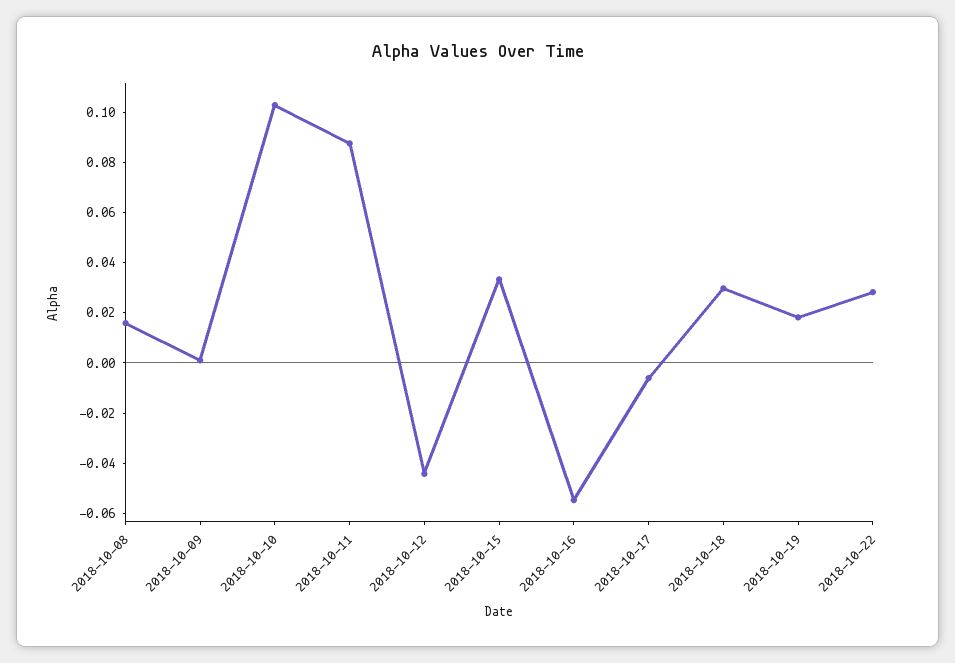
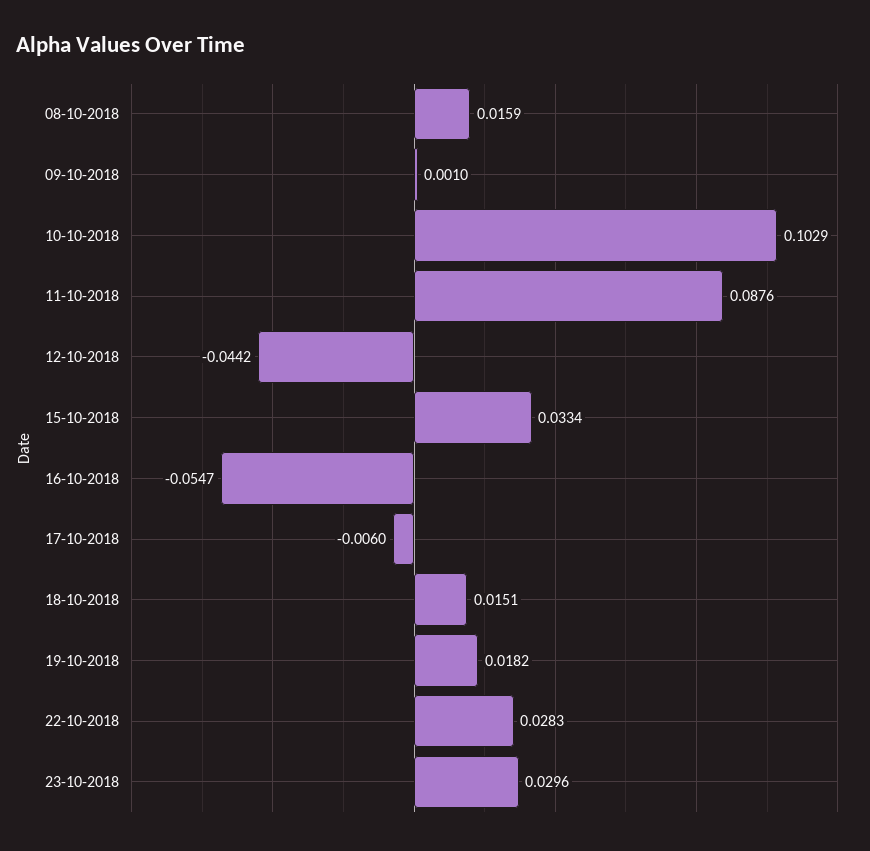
2018-10-18: 0.03 -> 0.0151
23-10-2018: none -> 0.0296

